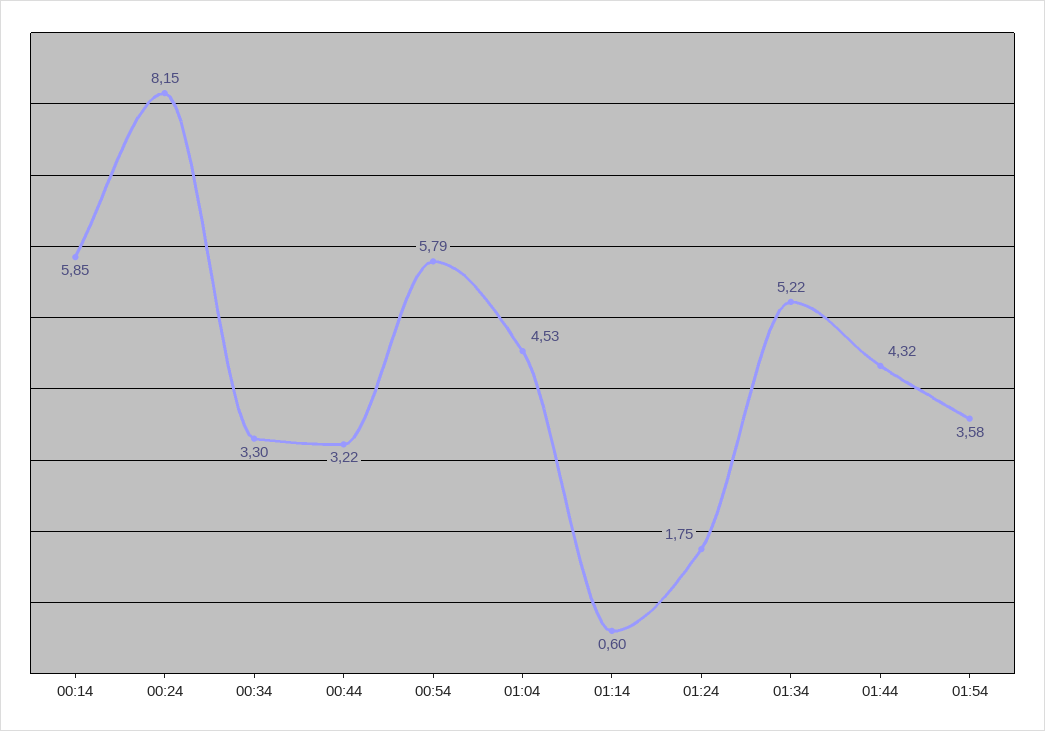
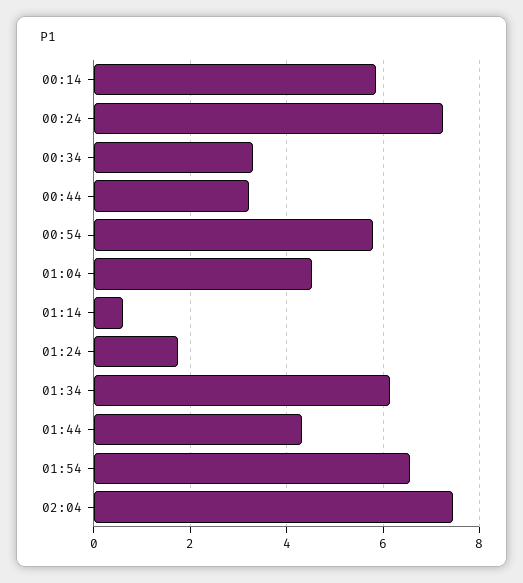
00:24: 8.15 -> 7.2
01:34: 5.22 -> 6.2
01:54: 3.58 -> 6.6
02:04: none -> 7.4

